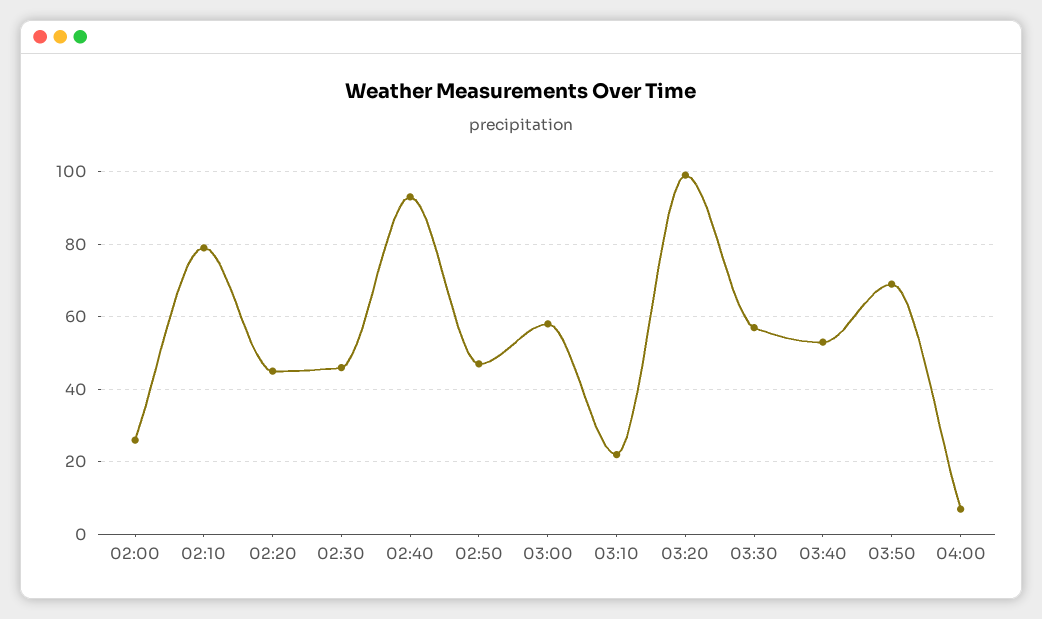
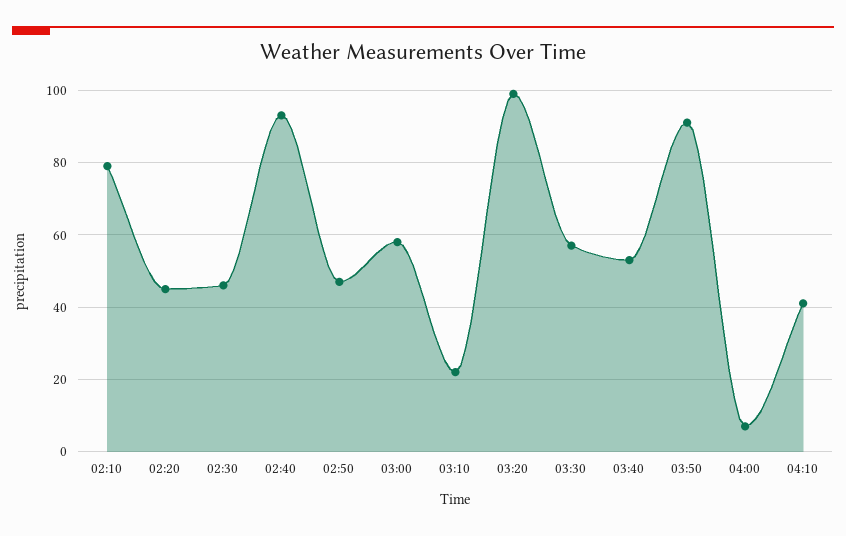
02:00: 25 -> none
03:50: 70 -> 90
04:10: none -> 40

